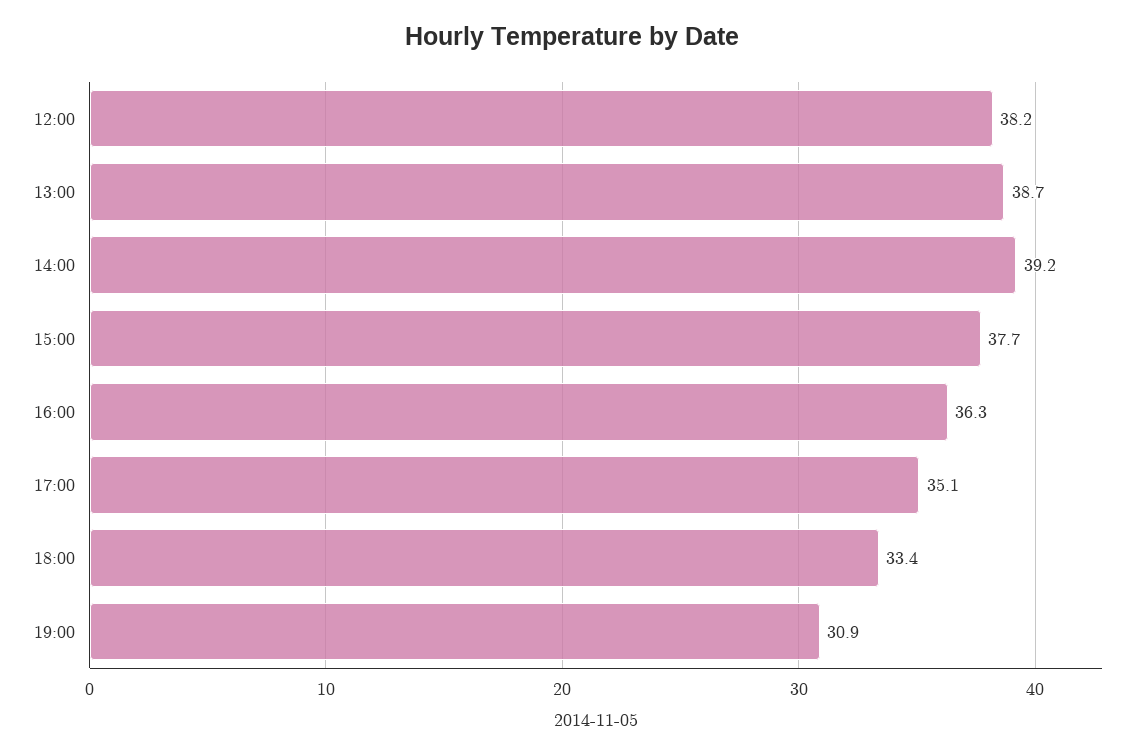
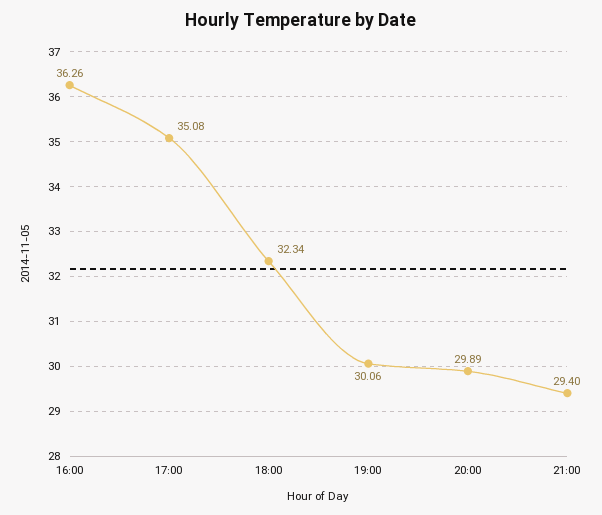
12:00: 38.2 -> none
13:00: 38.7 -> none
14:00: 39.2 -> none
15:00: 37.7 -> none
18:00: 33.4 -> 32.34
19:00: 30.9 -> 30.06
20:00: none -> 29.89
21:00: none -> 29.4

